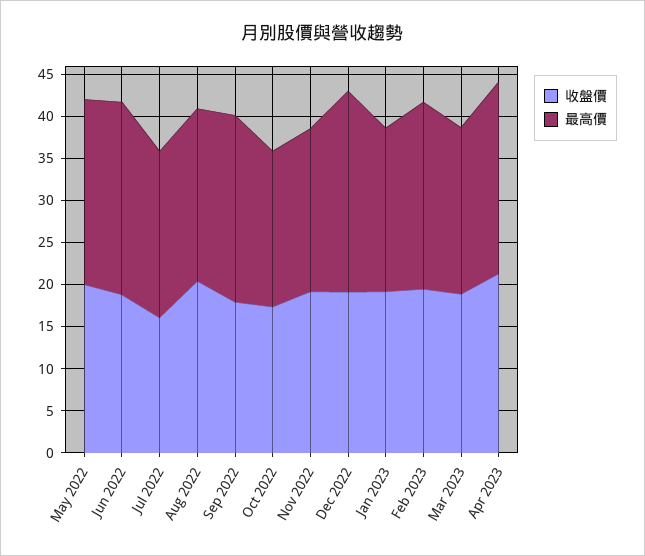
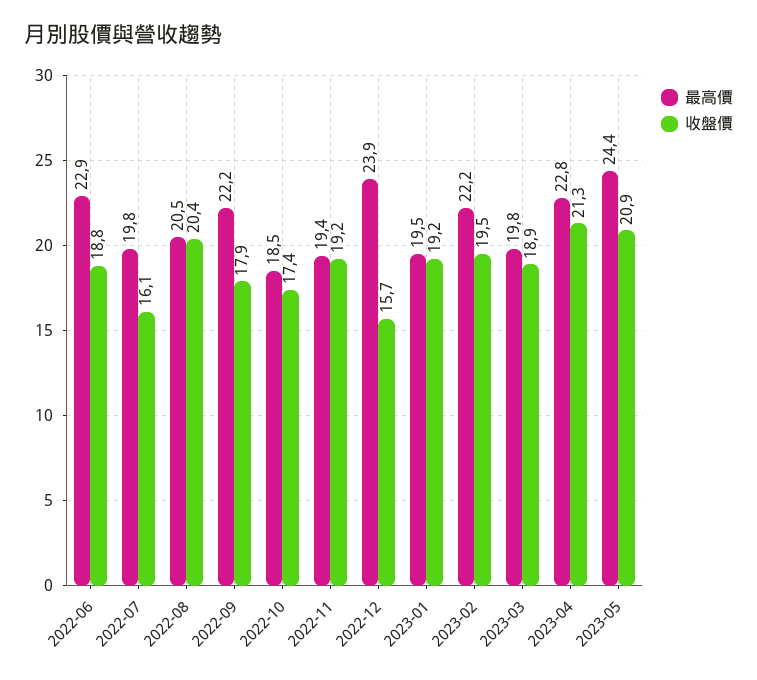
收盤價, May 2022: 20 -> none
最高價, May 2022: 22 -> none
收盤價, Dec 2022: 19 -> 15.7
最高價, 2023-05: none -> 24.4
收盤價, 2023-05: none -> 20.9

